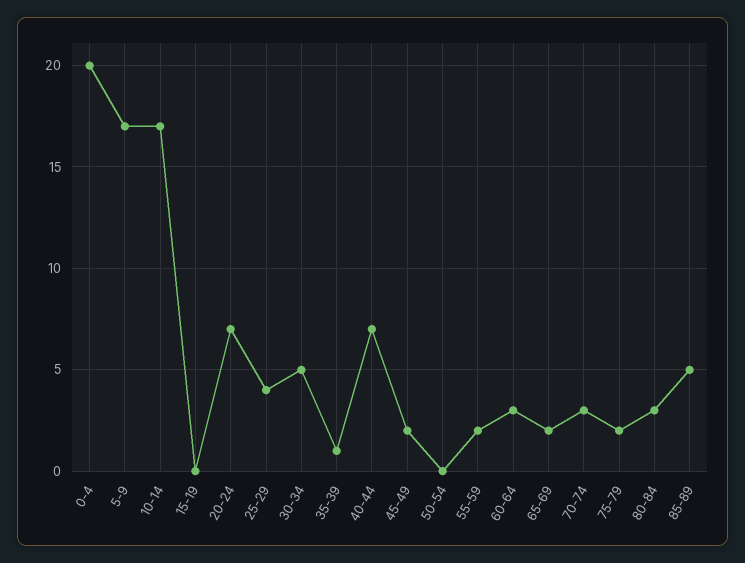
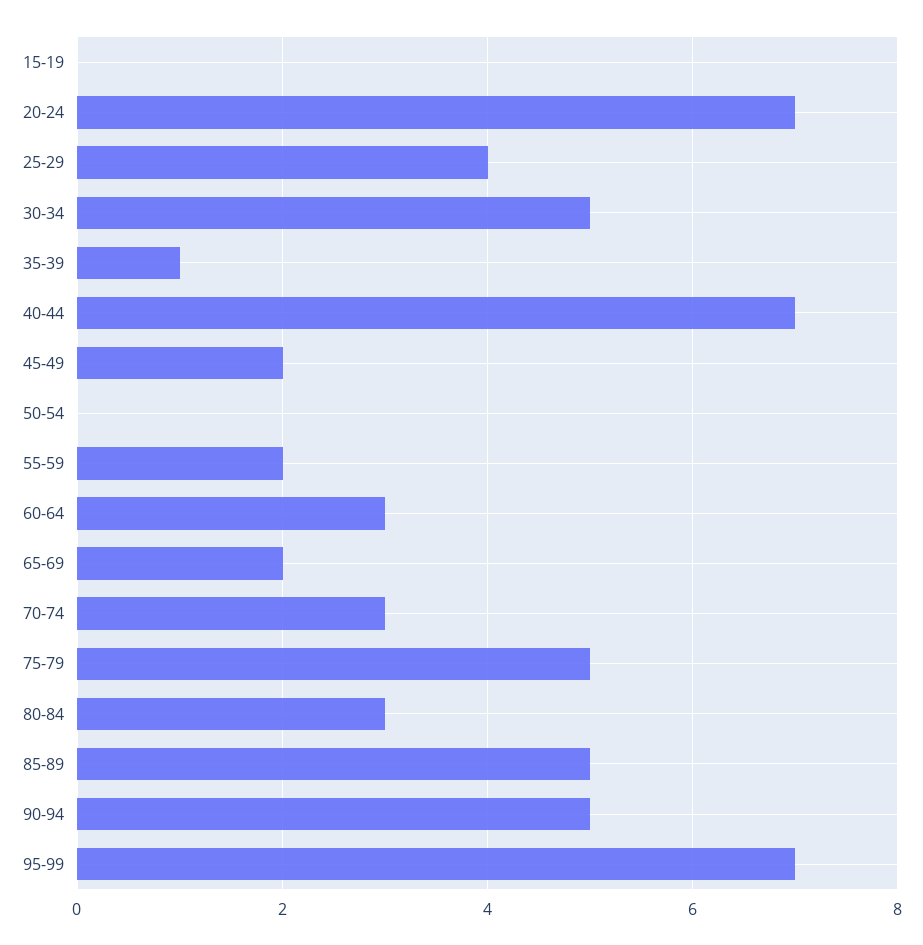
0-4: 20 -> none
5-9: 17 -> none
10-14: 17 -> none
75-79: 2 -> 5
90-94: none -> 5
95-99: none -> 7

